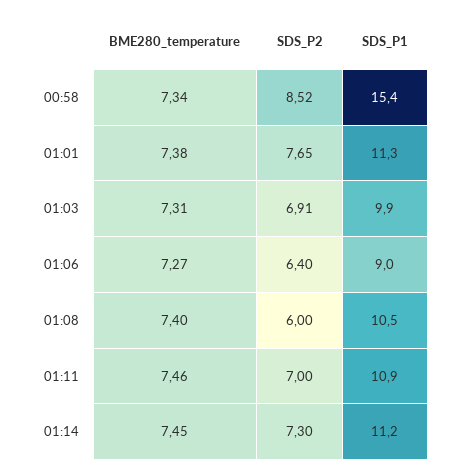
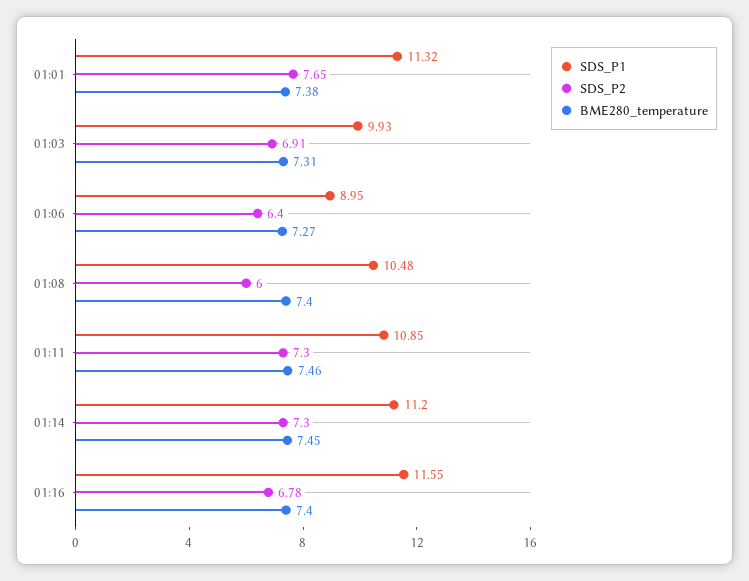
BME280_temperature, 00:58: 7.34 -> none
SDS_P2, 00:58: 8.52 -> none
SDS_P1, 00:58: 15.4 -> none
SDS_P2, 01:11: 7 -> 7.3
SDS_P1, 01:16: none -> 11.55
SDS_P2, 01:16: none -> 6.78
BME280_temperature, 01:16: none -> 7.4

